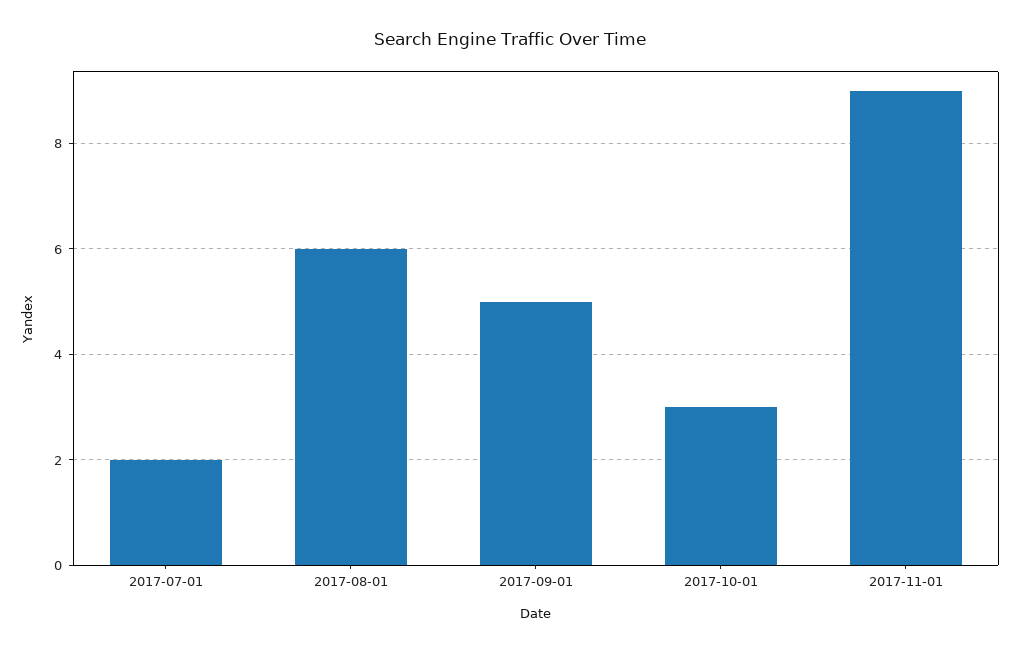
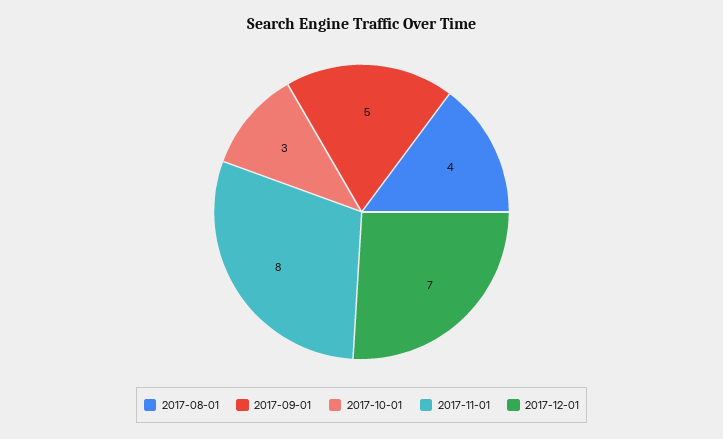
2017-07-01: 2 -> none
2017-08-01: 6 -> 4
2017-11-01: 9 -> 8
2017-12-01: none -> 7

